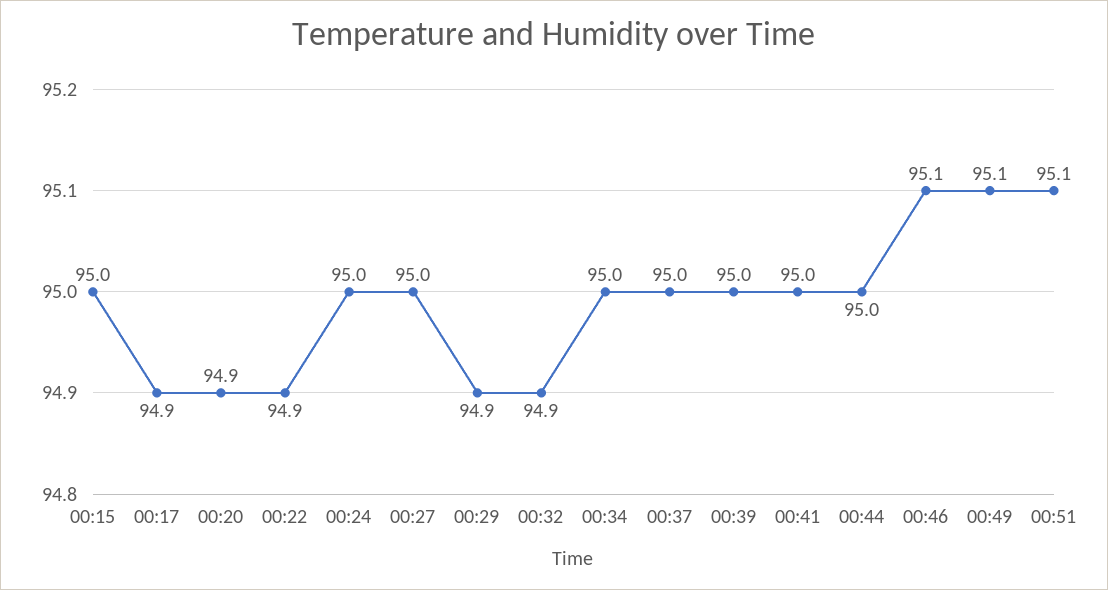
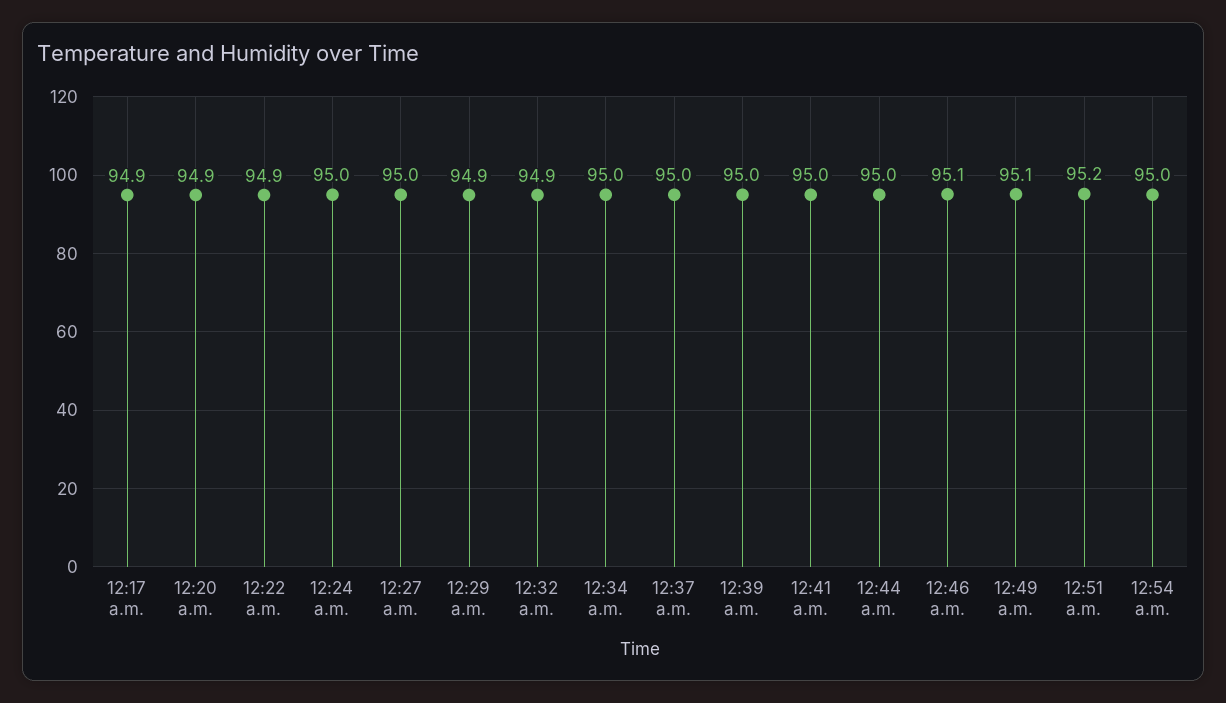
00:15: 95 -> none
00:51: 95.1 -> 95.2
12:54 a.m.: none -> 95

